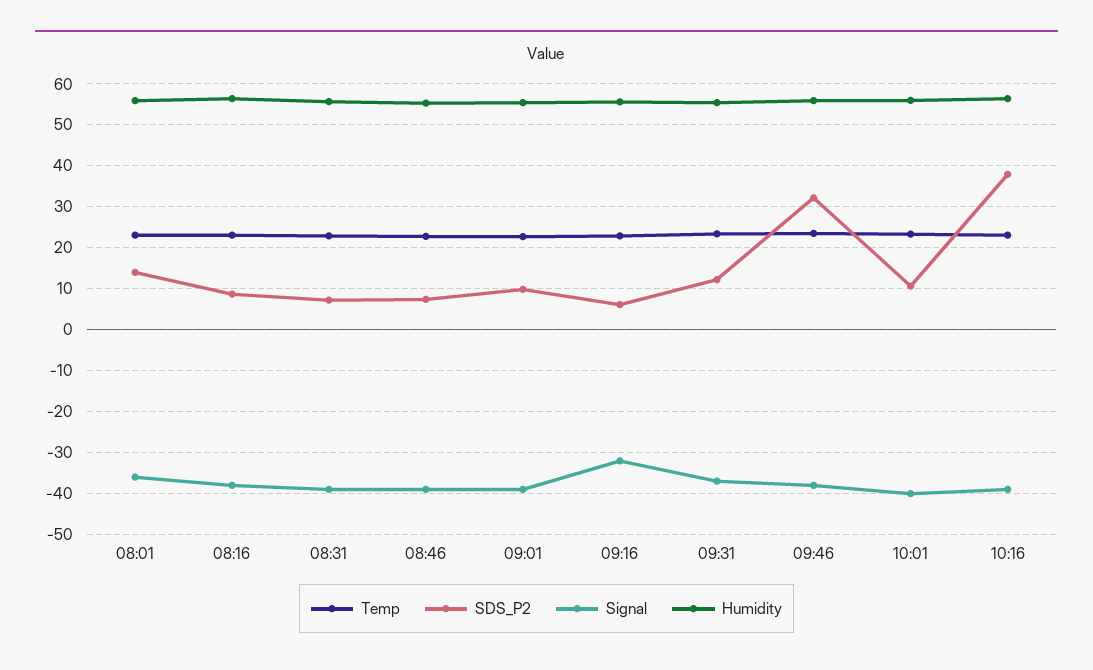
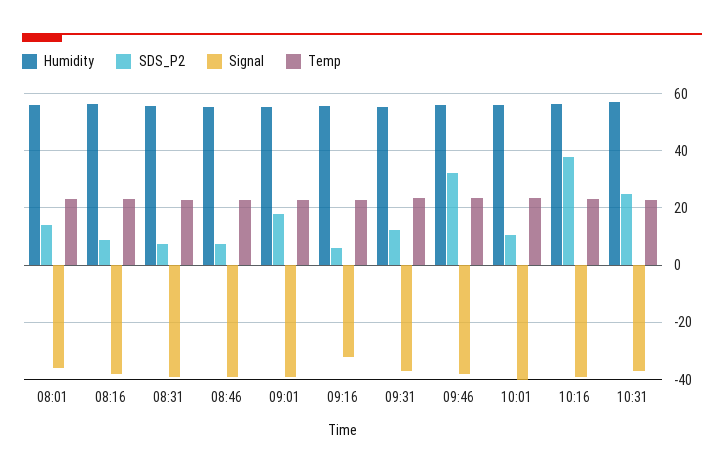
SDS_P2, 09:01: 10 -> 17.5
Humidity, 10:31: none -> 57.5
SDS_P2, 10:31: none -> 25
Signal, 10:31: none -> -37.5
Temp, 10:31: none -> 22.5

